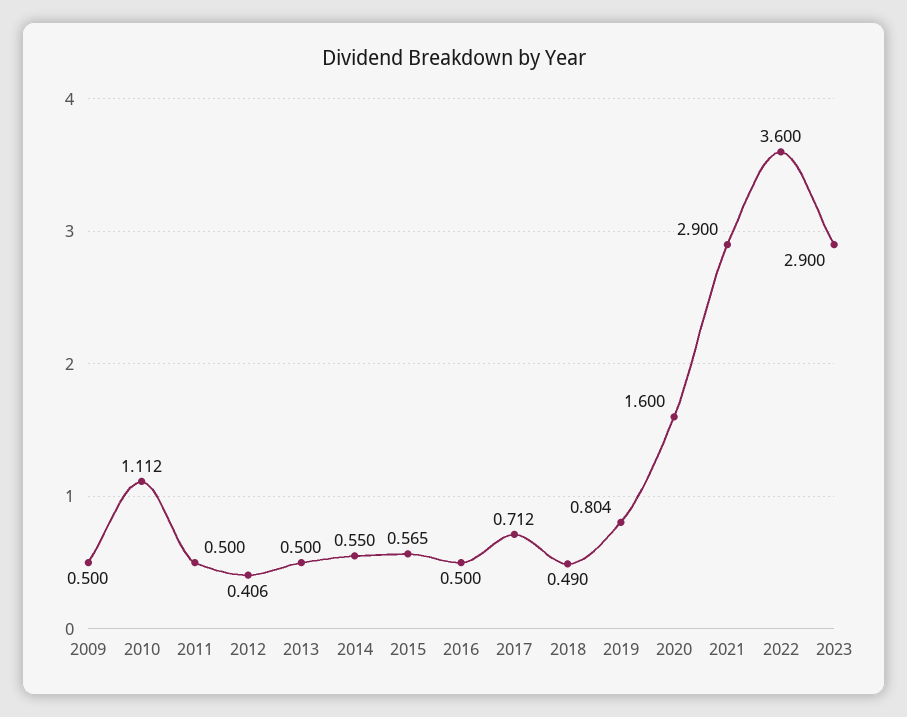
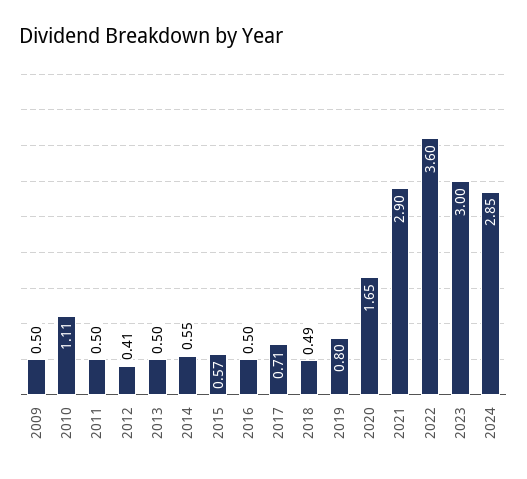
2020: 1.6 -> 1.65
2023: 2.9 -> 3
2024: none -> 2.85

